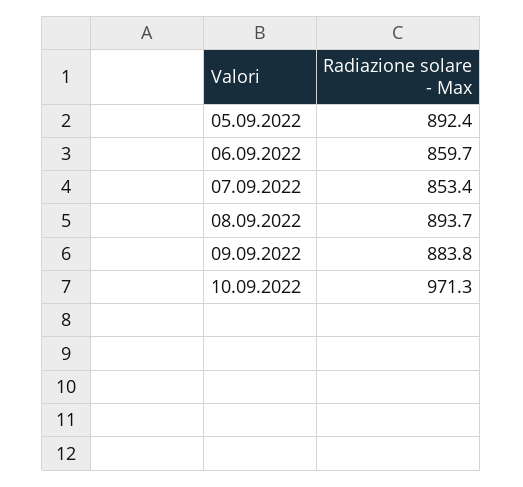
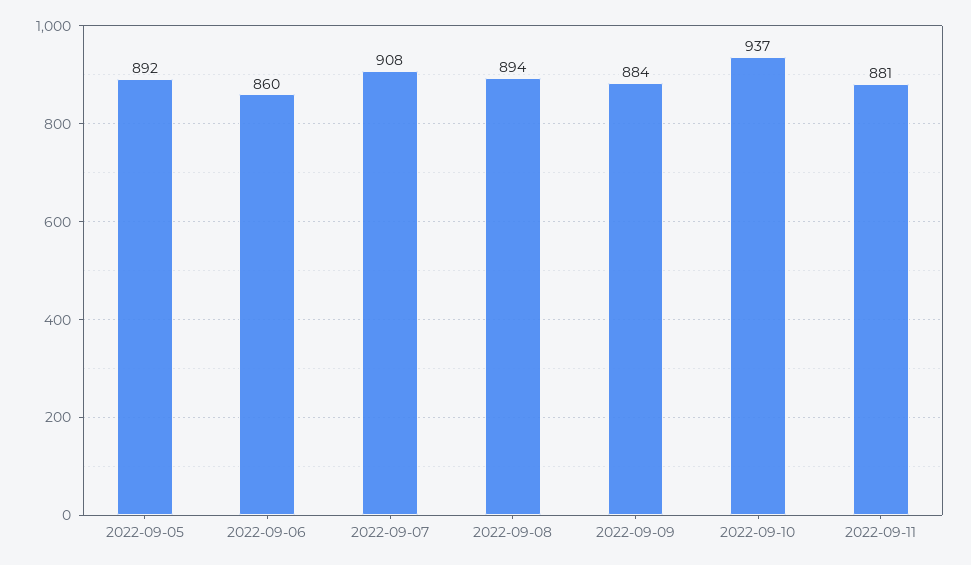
07.09.2022: 853.4 -> 908
10.09.2022: 971.3 -> 937
2022-09-11: none -> 881

